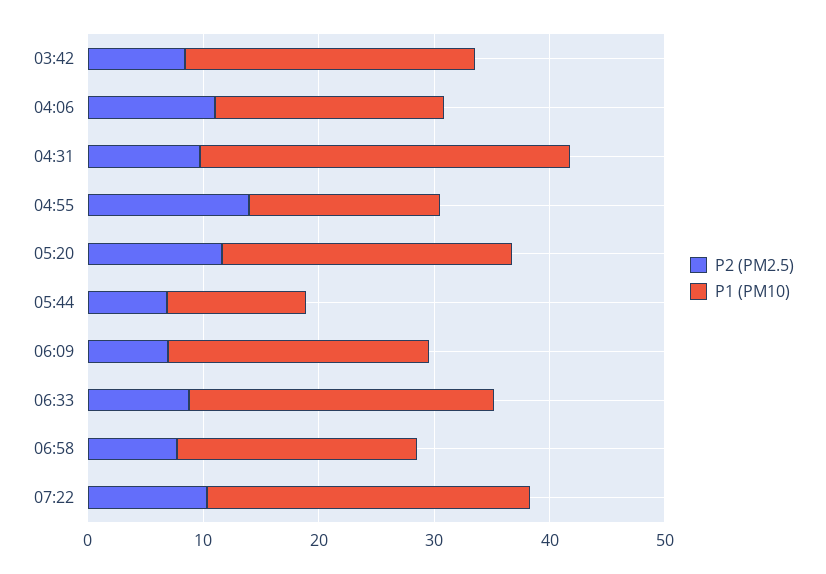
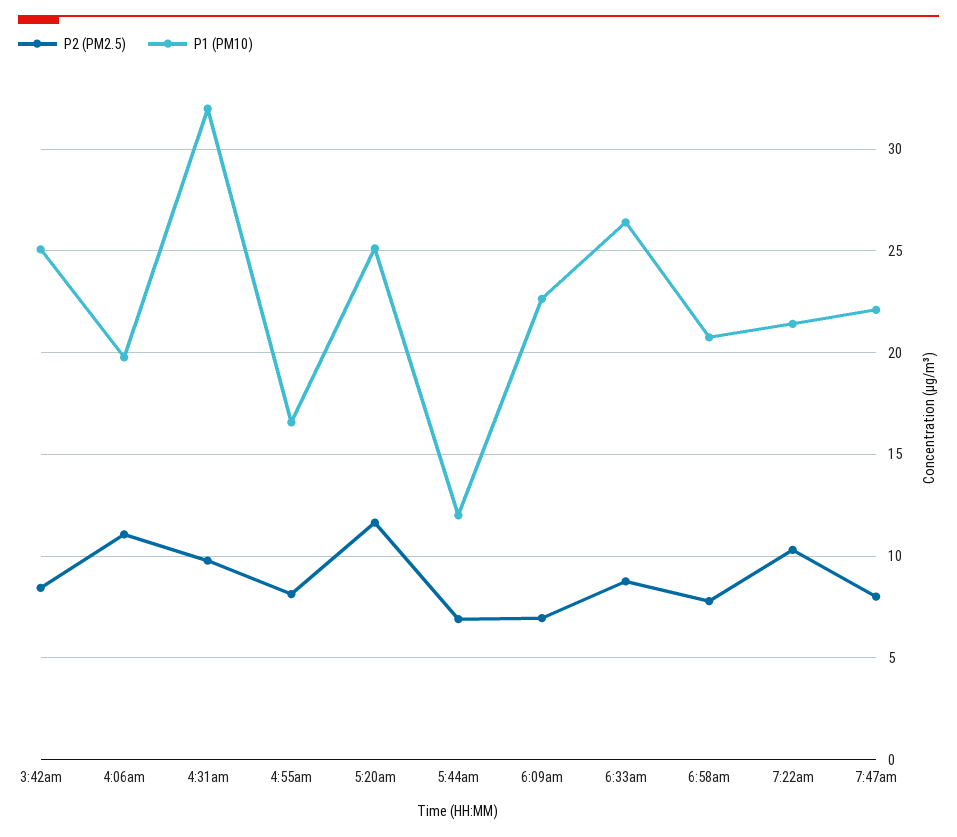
P2 (PM2.5), 04:55: 14 -> 8
P1 (PM10), 07:22: 28 -> 21.5
P2 (PM2.5), 7:47am: none -> 8
P1 (PM10), 7:47am: none -> 22

